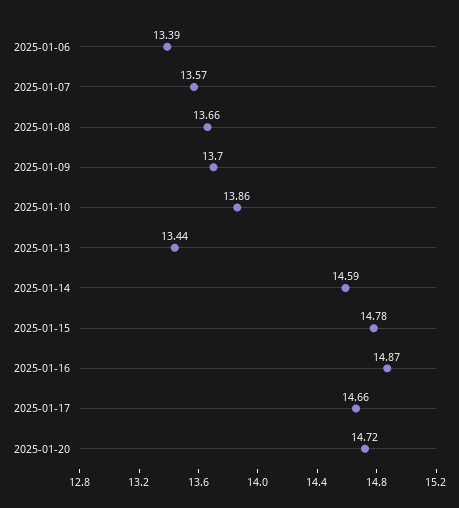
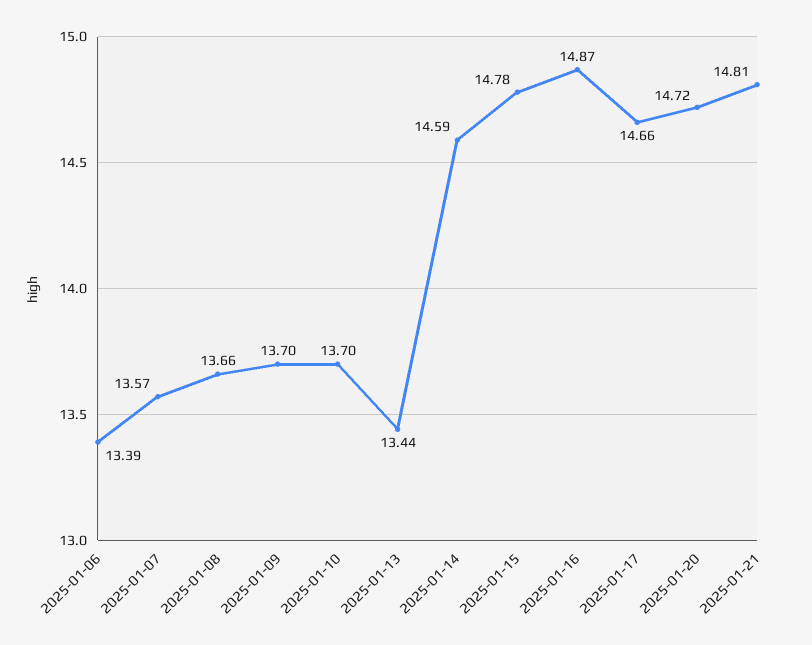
2025-01-10: 13.86 -> 13.7
2025-01-21: none -> 14.81

